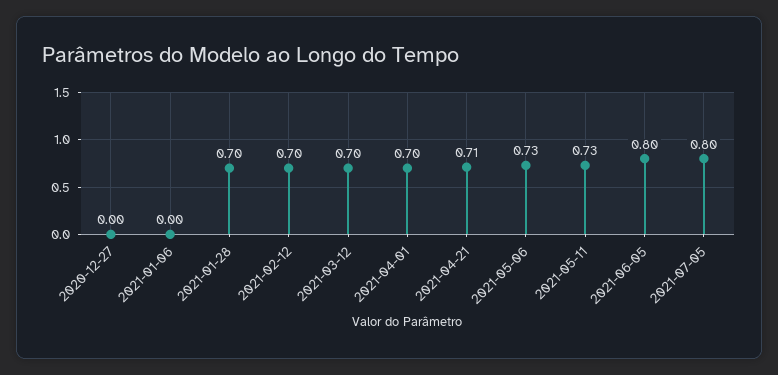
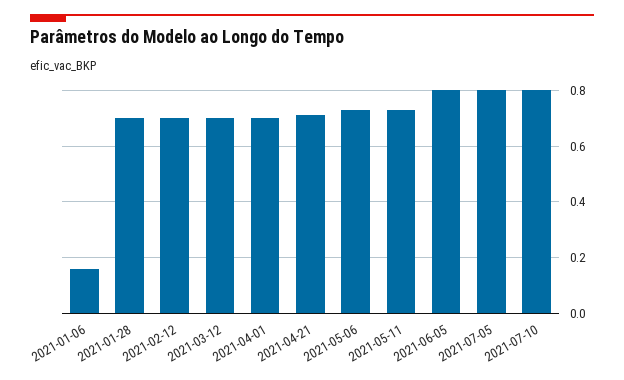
2020-12-27: 0 -> none
2021-01-06: 0 -> 0.15
2021-07-10: none -> 0.8

